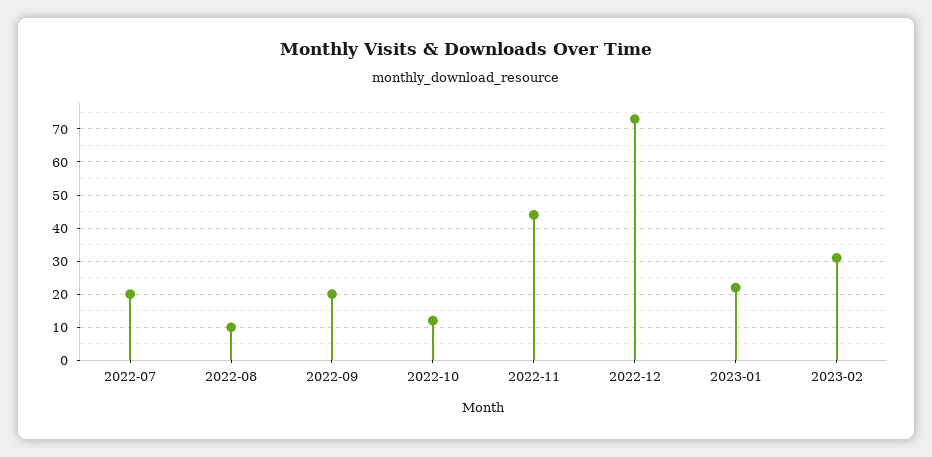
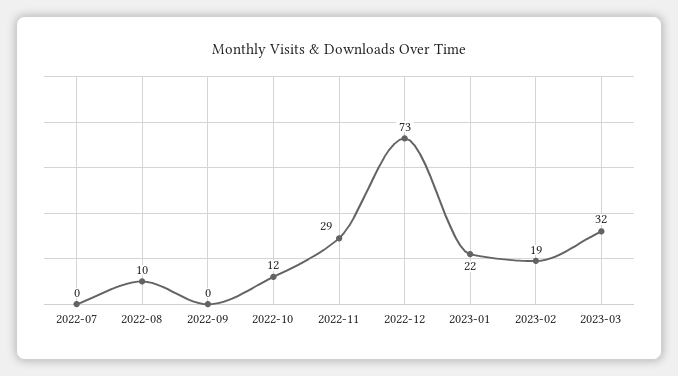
2022-07: 20 -> 0
2022-09: 20 -> 0
2022-11: 45 -> 29
2023-02: 30 -> 19
2023-03: none -> 32

